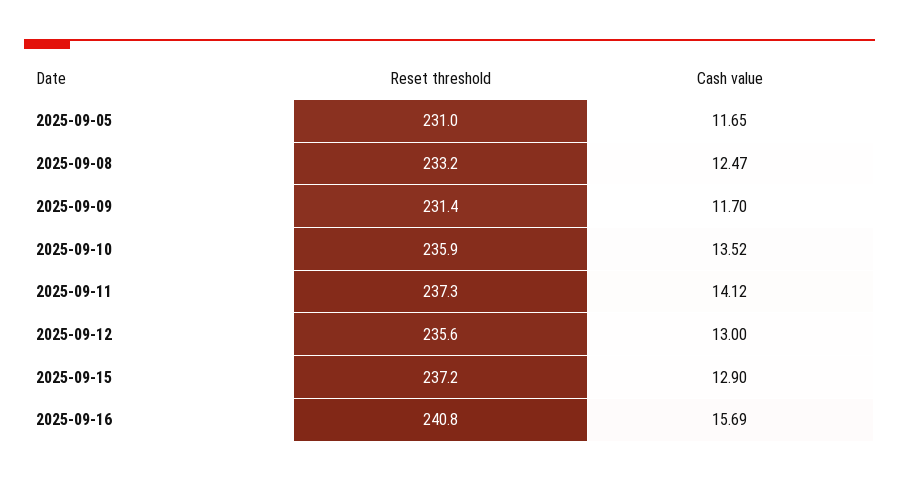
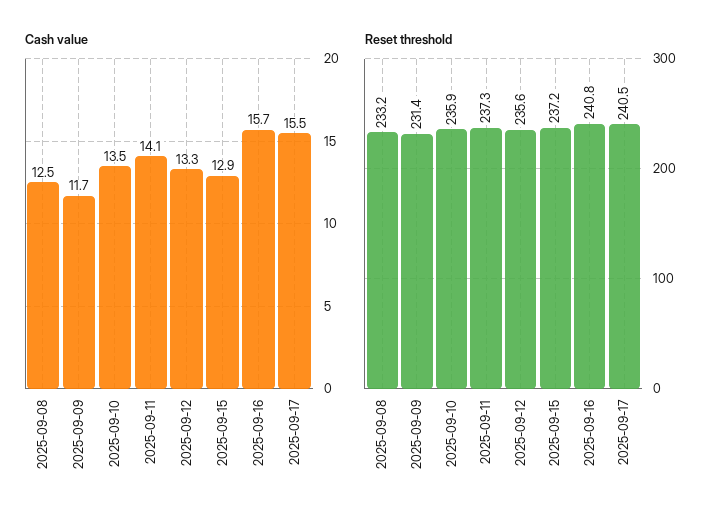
Reset threshold, 2025-09-05: 231 -> none
Cash value, 2025-09-05: 11.65 -> none
Cash value, 2025-09-12: 13 -> 13.3
Cash value, 2025-09-17: none -> 15.5
Reset threshold, 2025-09-17: none -> 240.5

